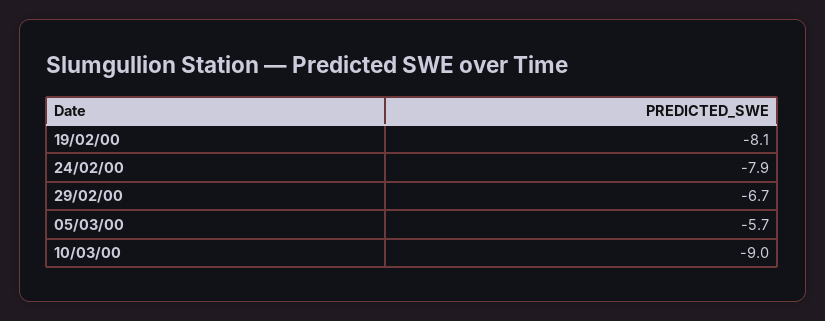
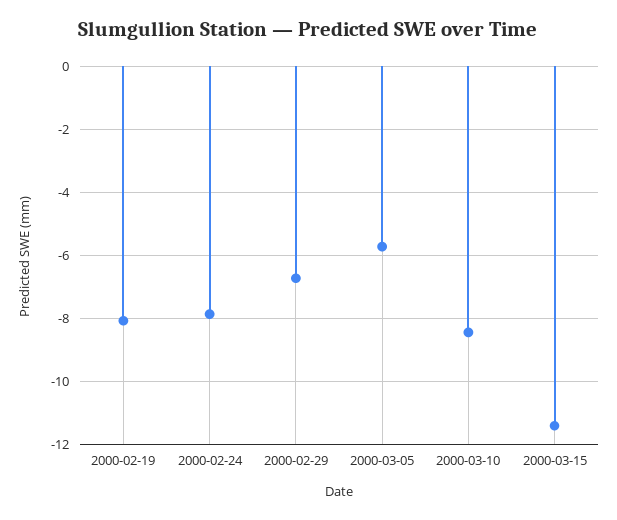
10/03/00: -9 -> -8.4
2000-03-15: none -> -11.4

